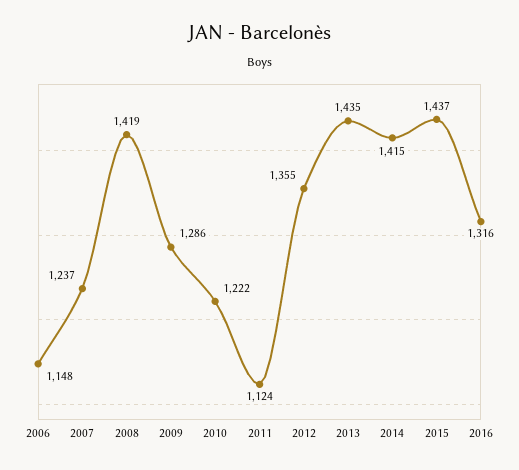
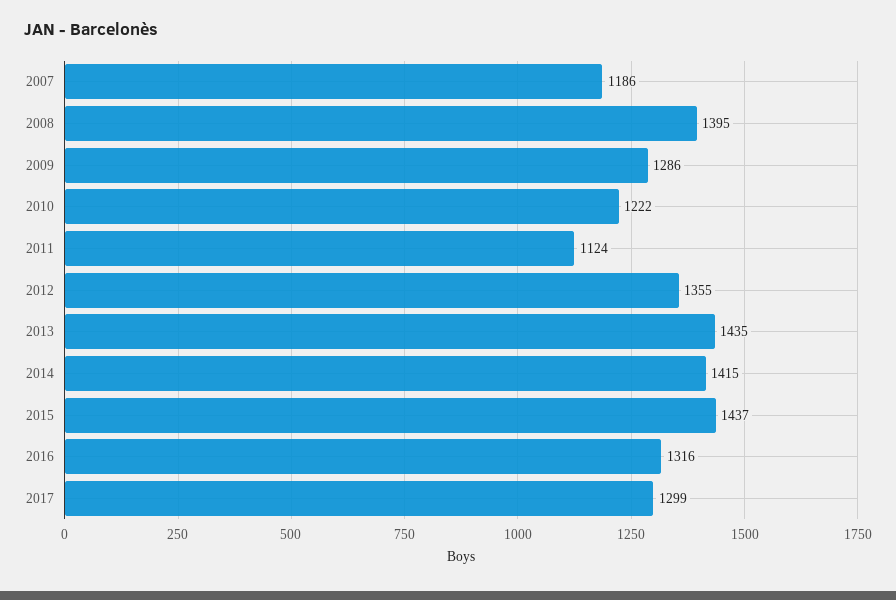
2006: 1148 -> none
2007: 1237 -> 1186
2008: 1419 -> 1395
2017: none -> 1299

